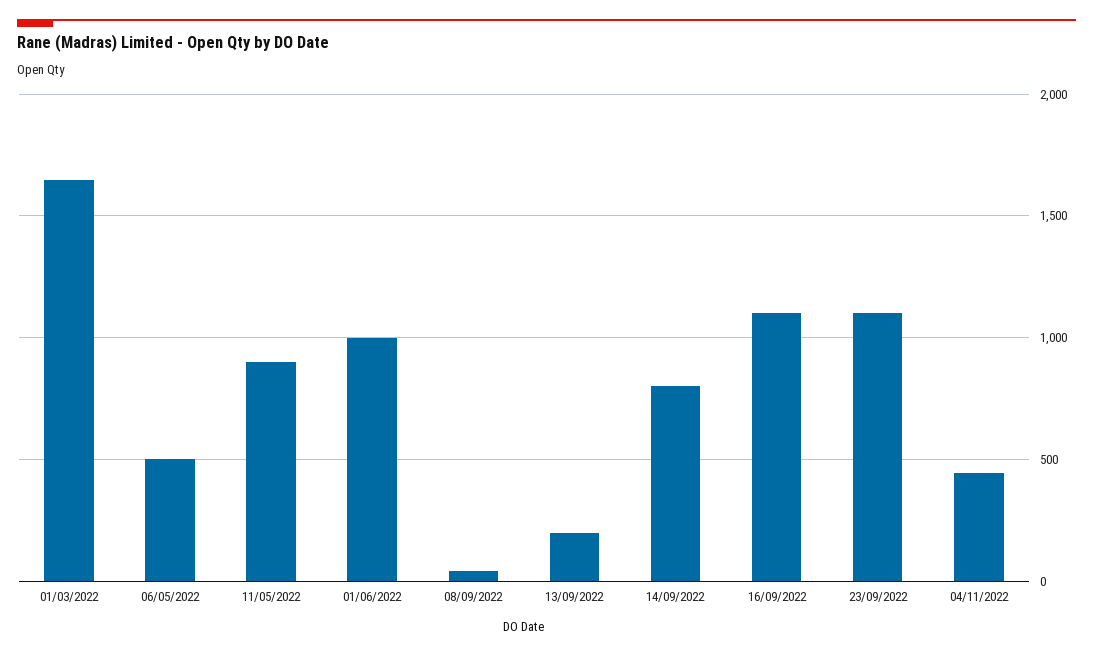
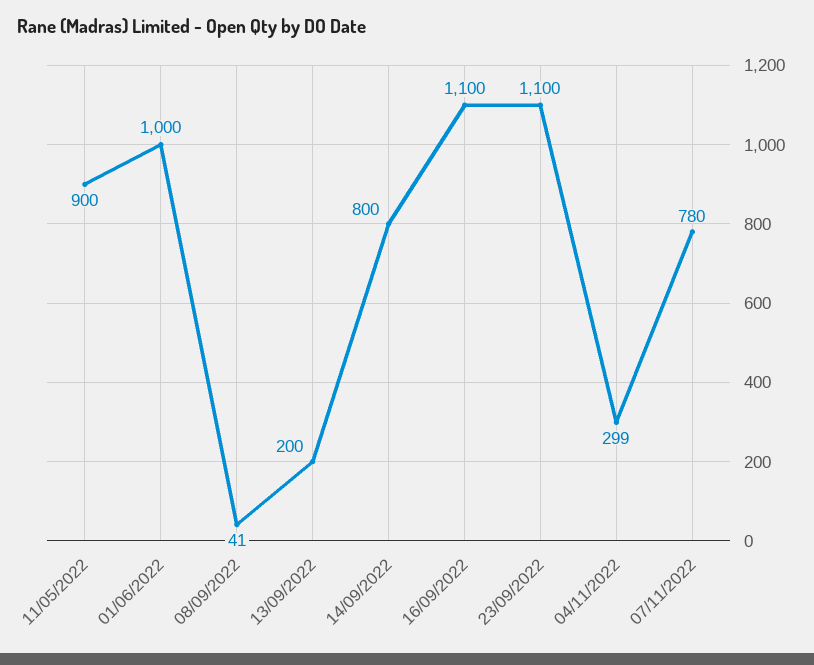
01/03/2022: 1650 -> none
06/05/2022: 500 -> none
04/11/2022: 450 -> 299
07/11/2022: none -> 780

